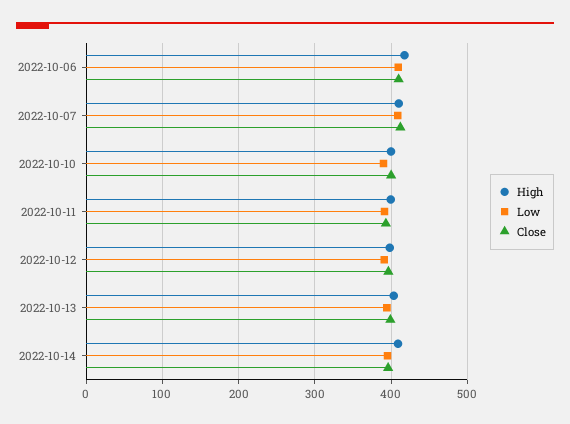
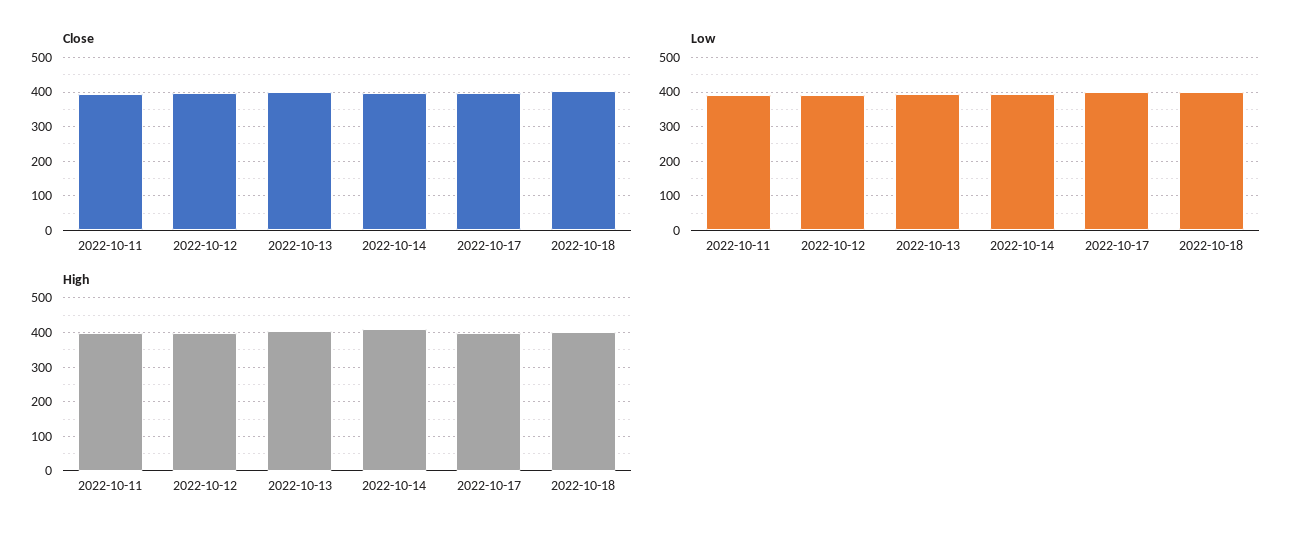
High, 2022-10-06: 420 -> none
Low, 2022-10-06: 410 -> none
Close, 2022-10-06: 410 -> none
High, 2022-10-07: 410 -> none
Low, 2022-10-07: 410 -> none
Close, 2022-10-07: 410 -> none
High, 2022-10-10: 400 -> none
Low, 2022-10-10: 390 -> none
Close, 2022-10-10: 400 -> none
Close, 2022-10-17: none -> 400
Close, 2022-10-18: none -> 400
Low, 2022-10-17: none -> 400
Low, 2022-10-18: none -> 400
High, 2022-10-17: none -> 400
High, 2022-10-18: none -> 400

